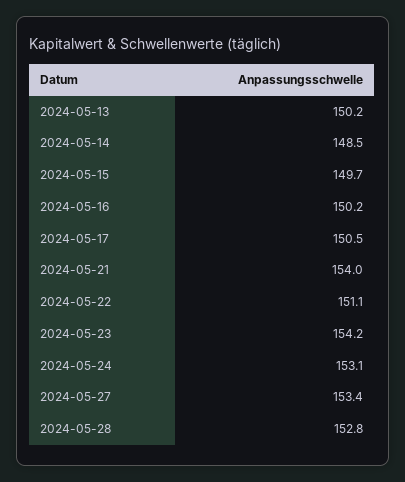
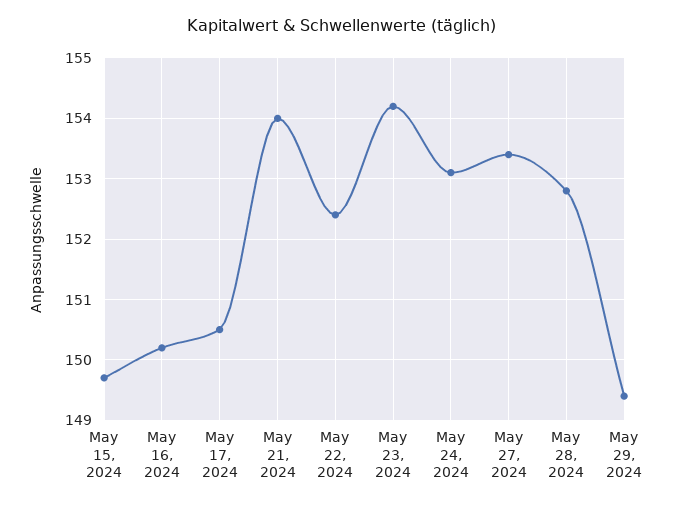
2024-05-13: 150.2 -> none
2024-05-14: 148.5 -> none
2024-05-22: 151.1 -> 152.4
May 29, 2024: none -> 149.4

